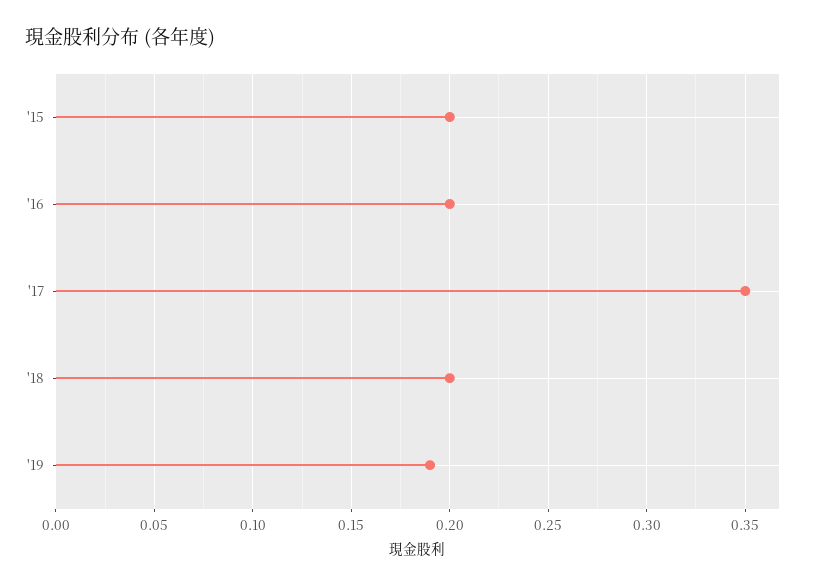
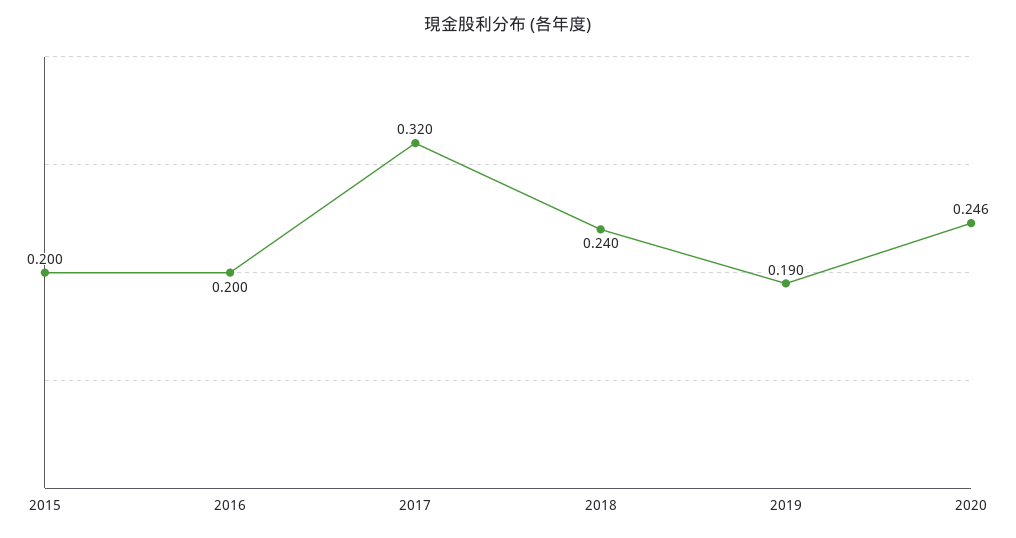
'17: 0.35 -> 0.32
'18: 0.2 -> 0.24
2020: none -> 0.246

